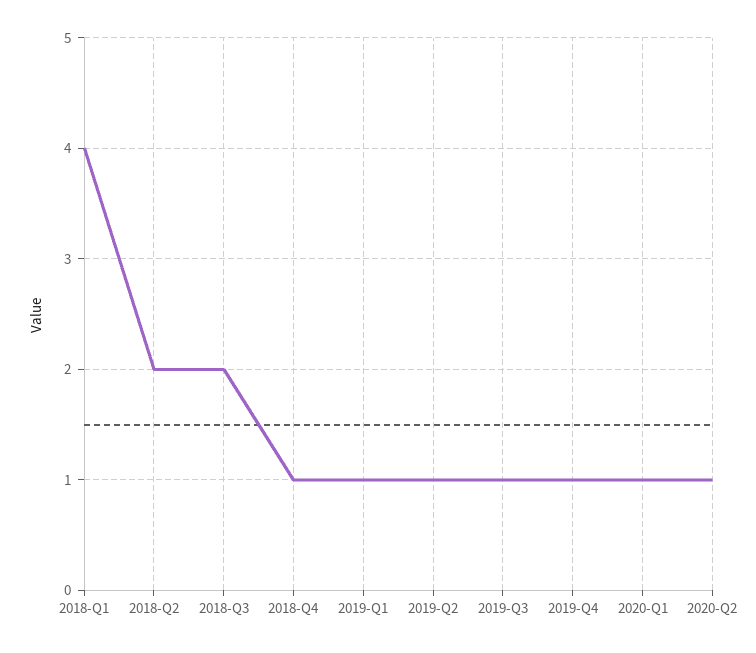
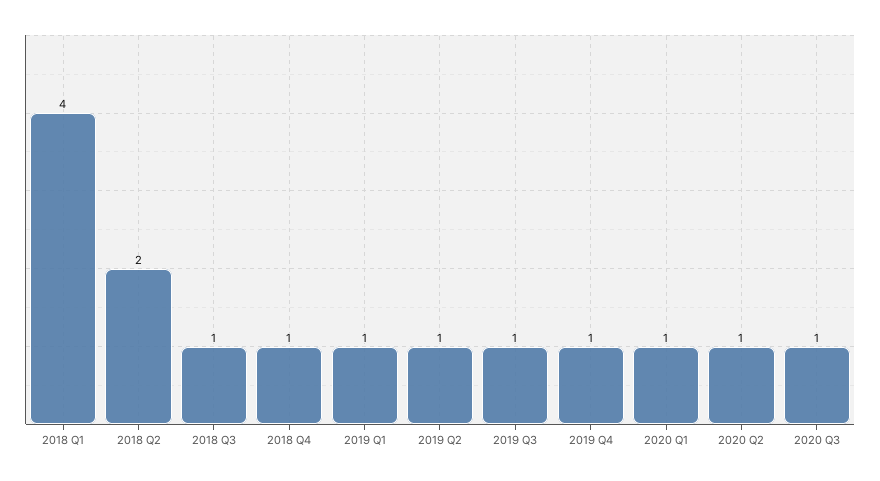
2018-Q3: 2 -> 1
2020 Q3: none -> 1

